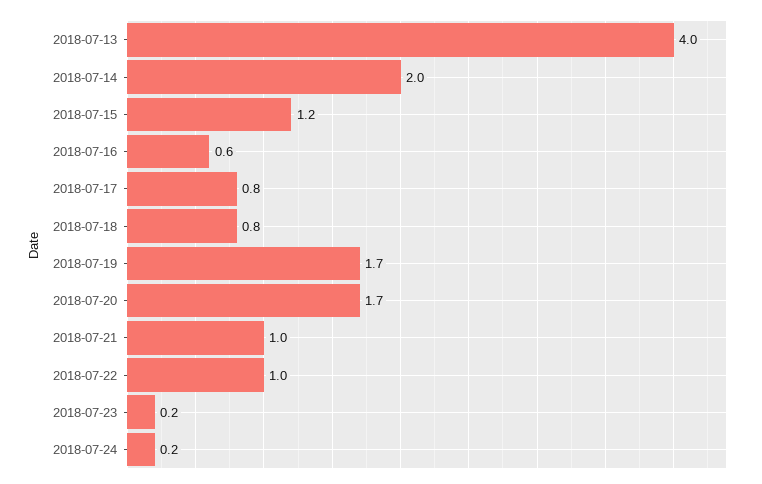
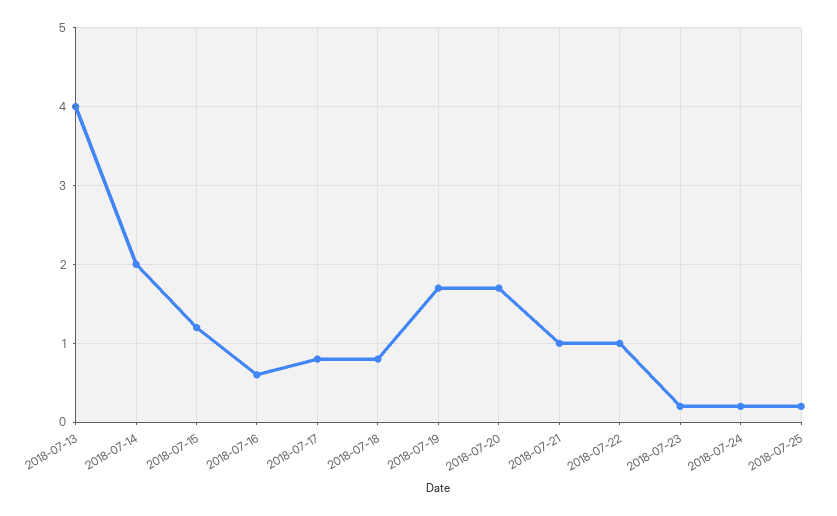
2018-07-25: none -> 0.2

